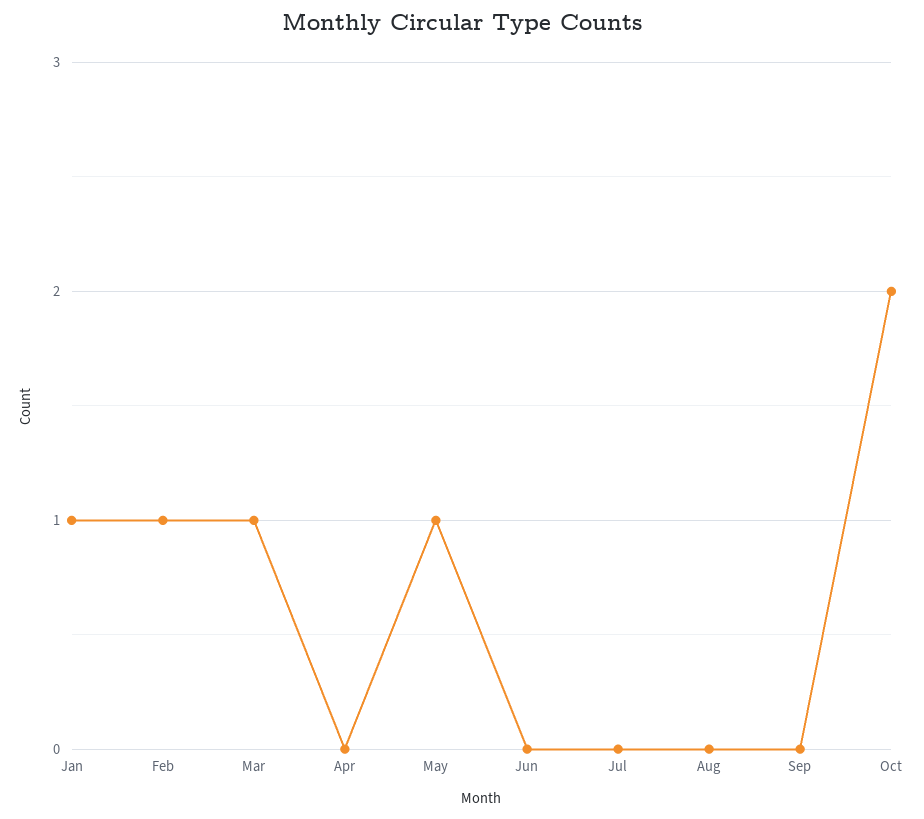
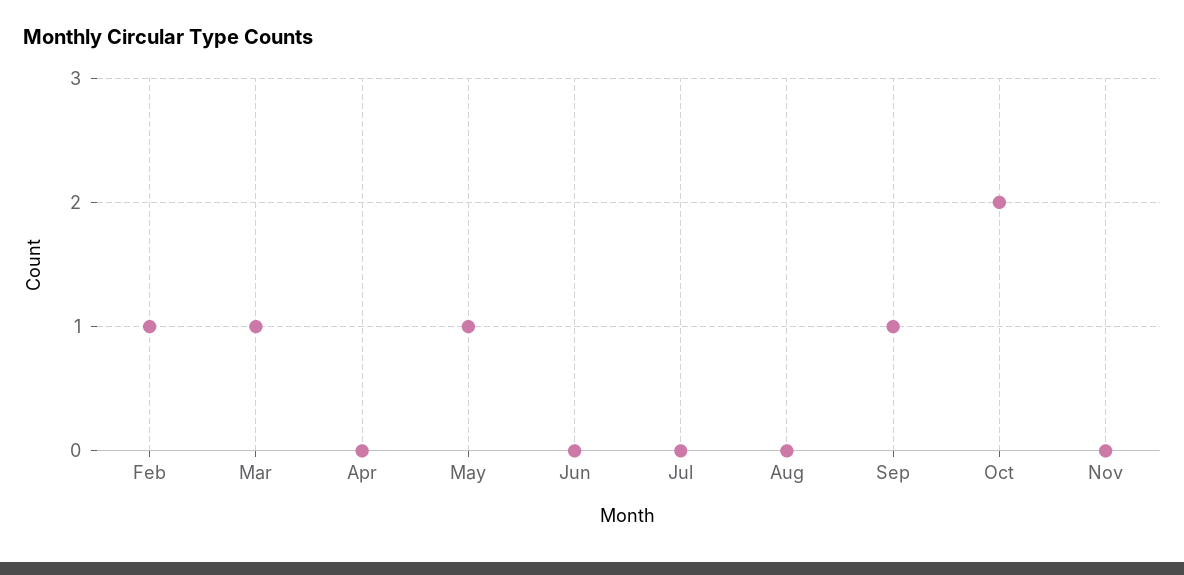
Jan: 1 -> none
Sep: 0 -> 1
Nov: none -> 0

